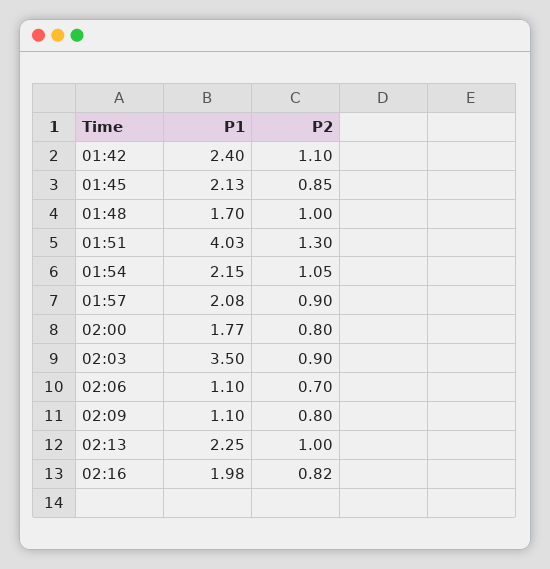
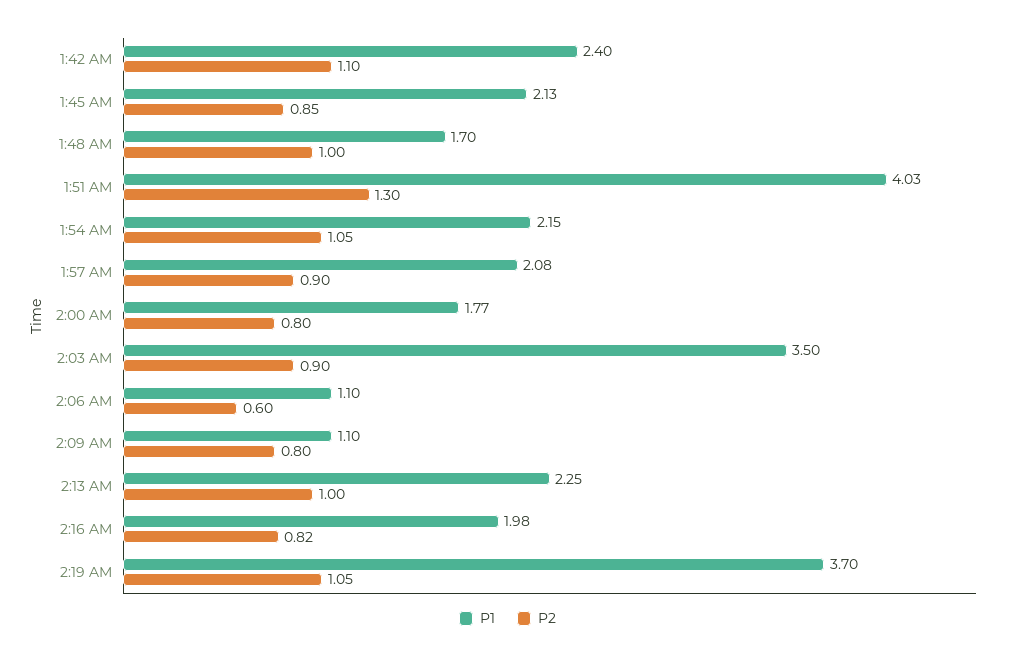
P2, 02:06: 0.7 -> 0.6
P1, 2:19 AM: none -> 3.7
P2, 2:19 AM: none -> 1.05

